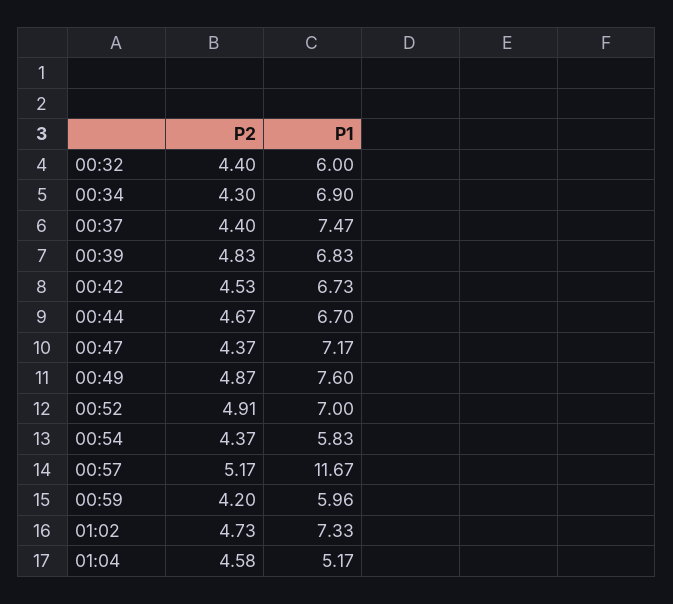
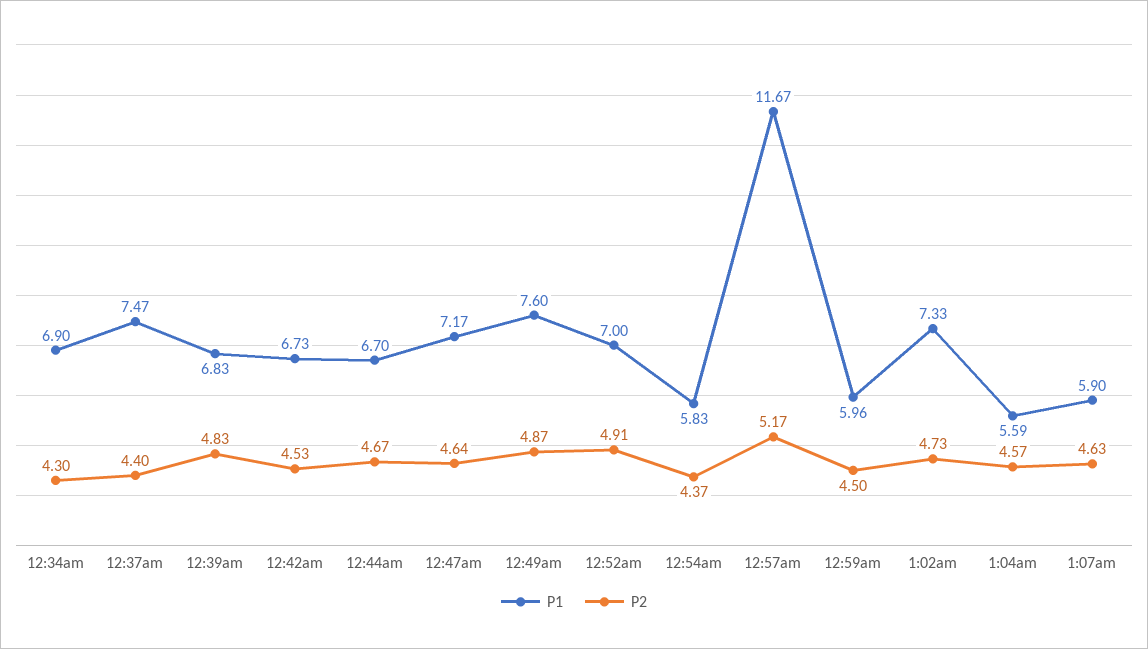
P2, 00:32: 4.4 -> none
P1, 00:32: 6 -> none
P2, 00:47: 4.37 -> 4.64
P2, 00:59: 4.2 -> 4.5
P2, 01:04: 4.58 -> 4.57
P1, 01:04: 5.17 -> 5.59
P1, 1:07am: none -> 5.9
P2, 1:07am: none -> 4.63

